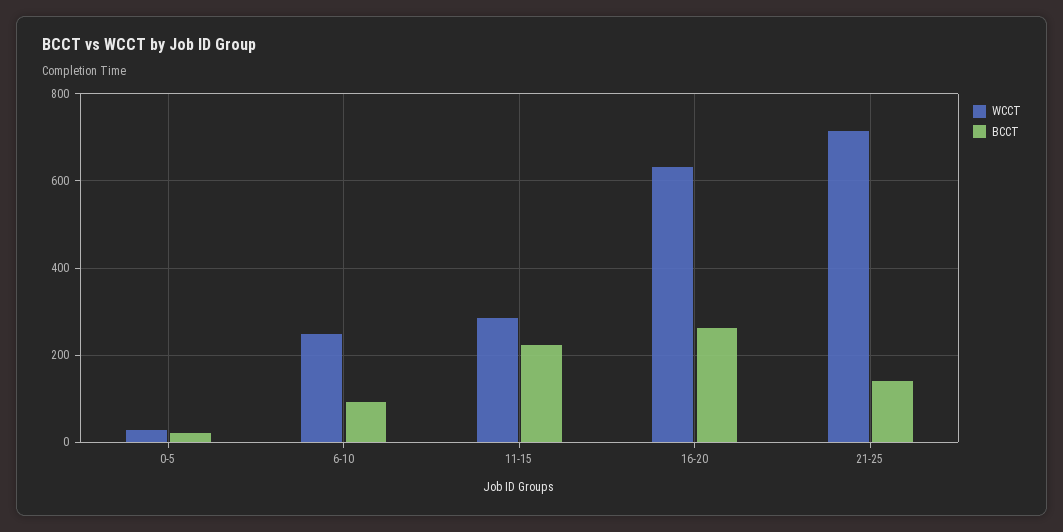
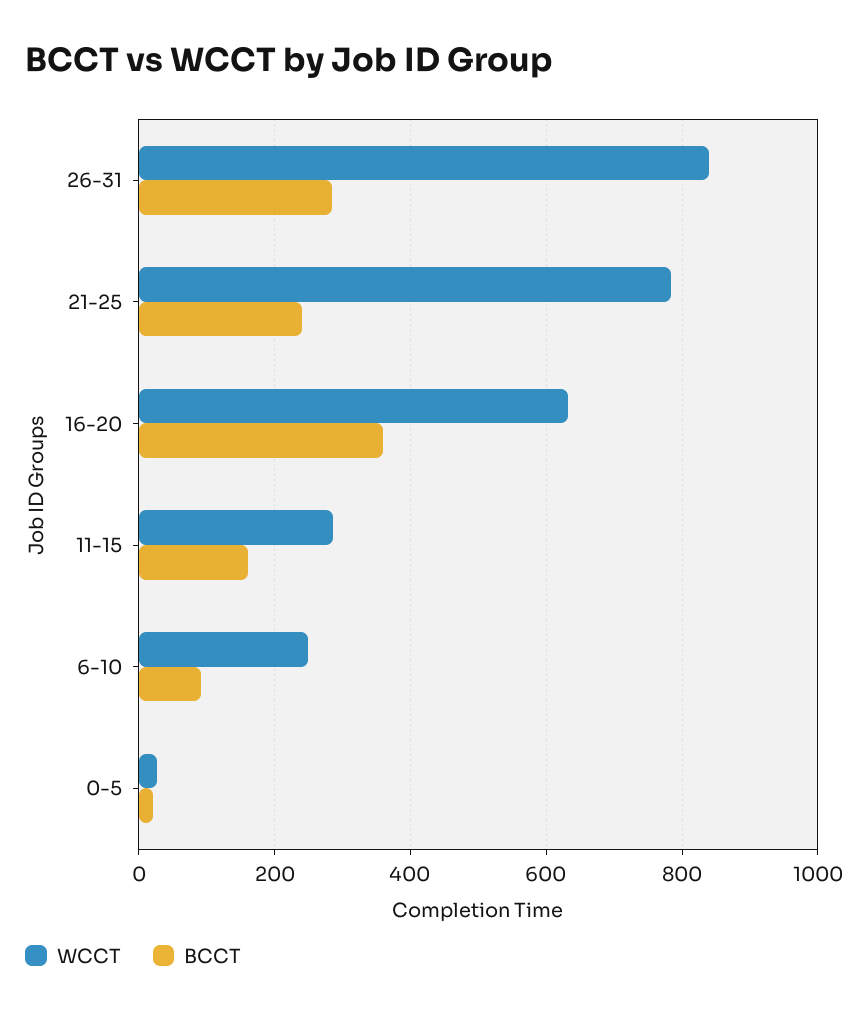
BCCT, 11-15: 220 -> 160
BCCT, 16-20: 260 -> 360
WCCT, 21-25: 720 -> 780
BCCT, 21-25: 140 -> 240
WCCT, 26-31: none -> 840
BCCT, 26-31: none -> 280

